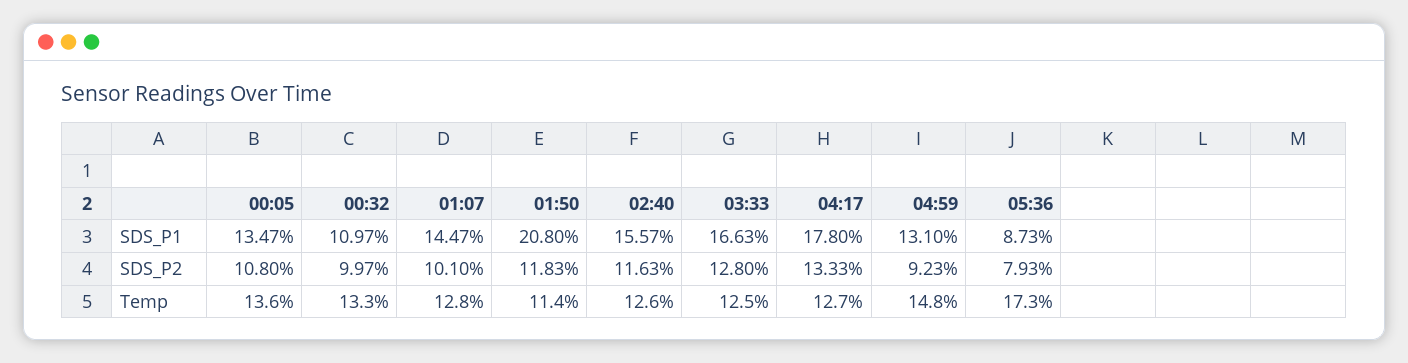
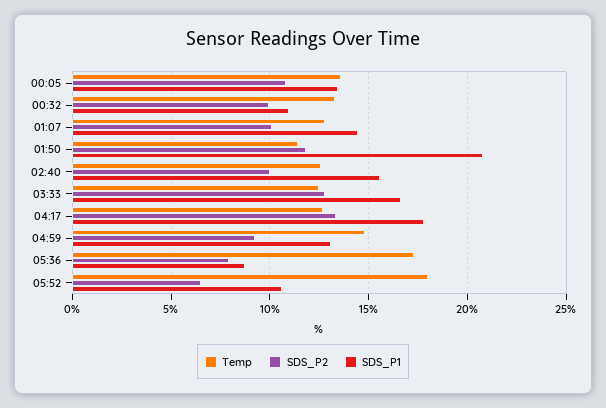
SDS_P2, 02:40: 11.63 -> 10
Temp, 05:52: none -> 18
SDS_P2, 05:52: none -> 6.5
SDS_P1, 05:52: none -> 10.5

